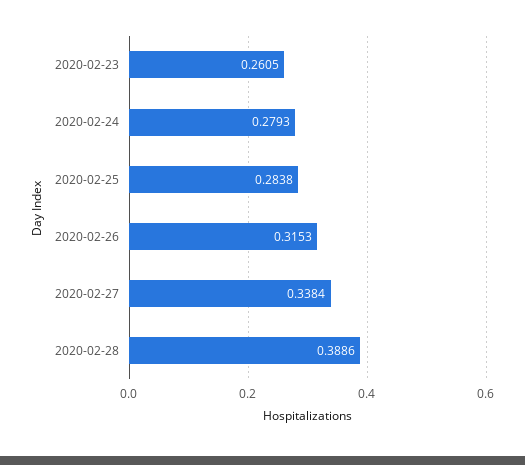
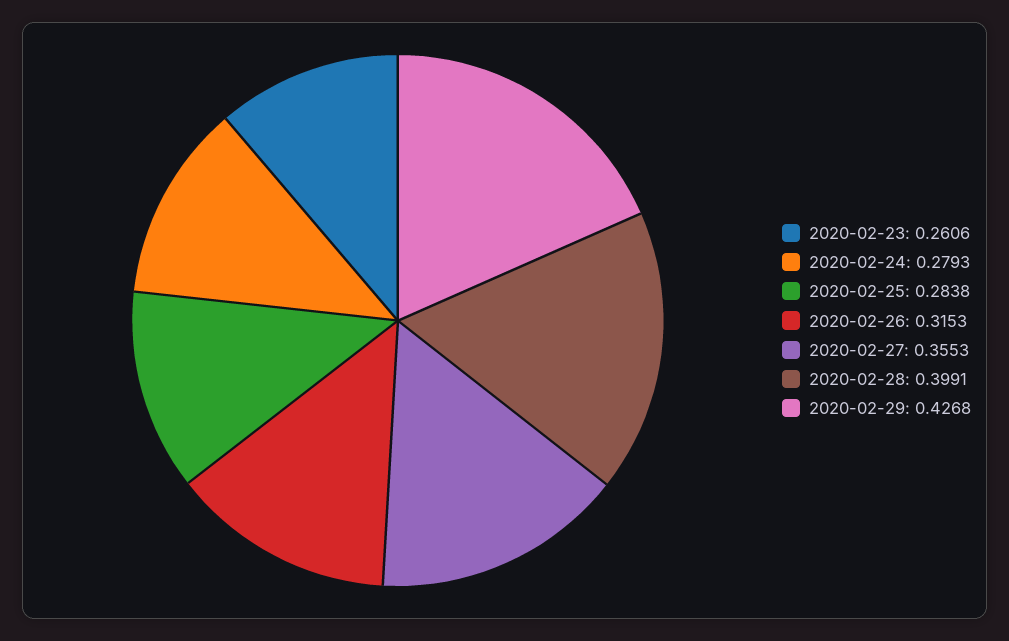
2020-02-23: 0.2605 -> 0.2606
2020-02-27: 0.3384 -> 0.3553
2020-02-28: 0.3886 -> 0.3991
2020-02-29: none -> 0.4268

